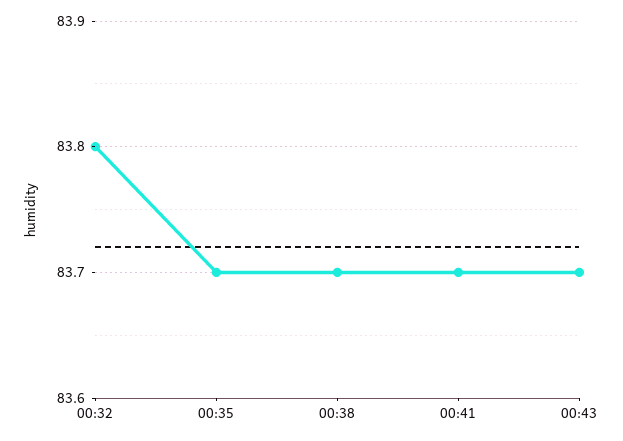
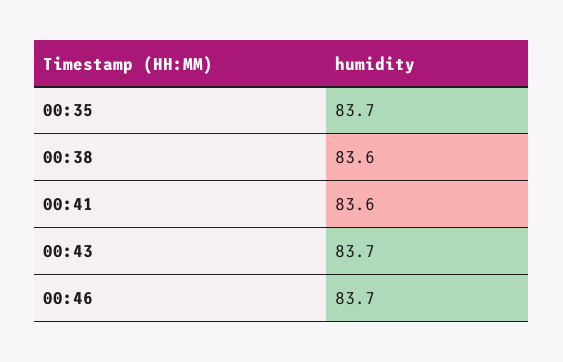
00:32: 83.8 -> none
00:38: 83.7 -> 83.6
00:41: 83.7 -> 83.6
00:46: none -> 83.7

